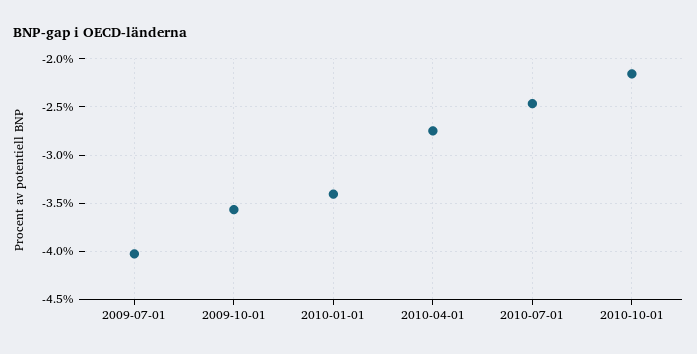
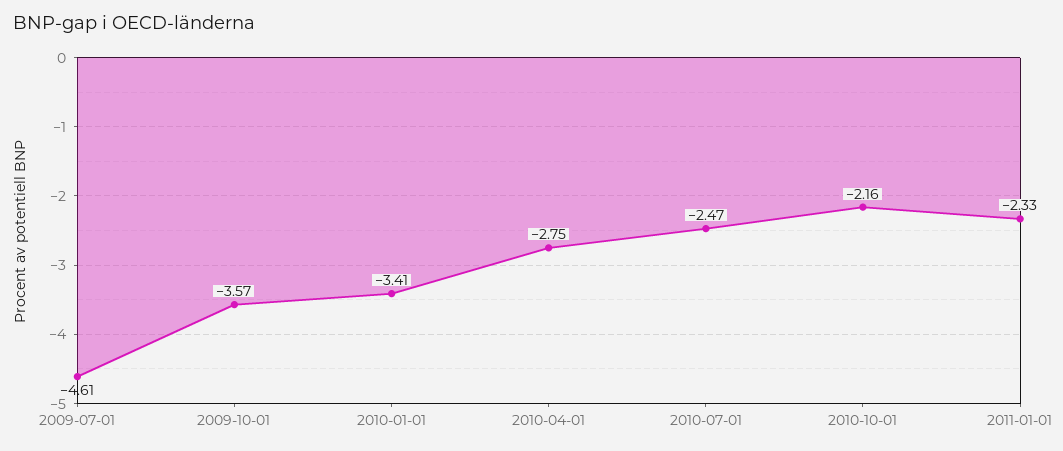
2009-07-01: -4 -> -4.61
2011-01-01: none -> -2.33

